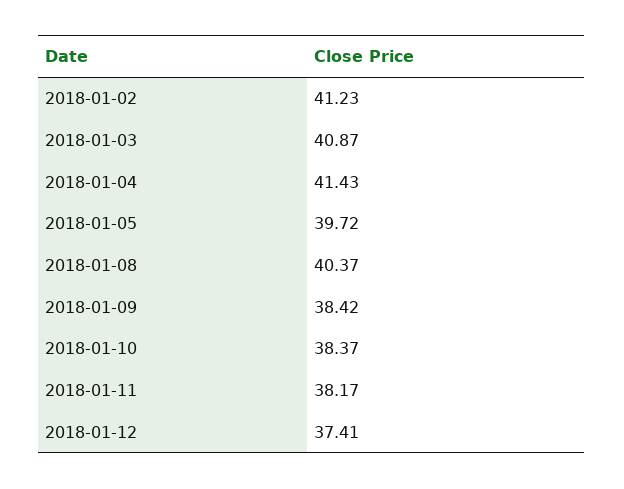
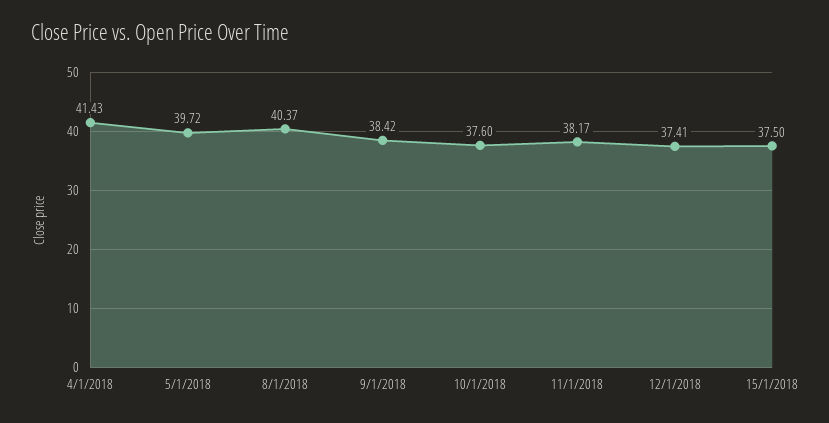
2018-01-02: 41.23 -> none
2018-01-03: 40.87 -> none
2018-01-10: 38.37 -> 37.6
15/1/2018: none -> 37.5

